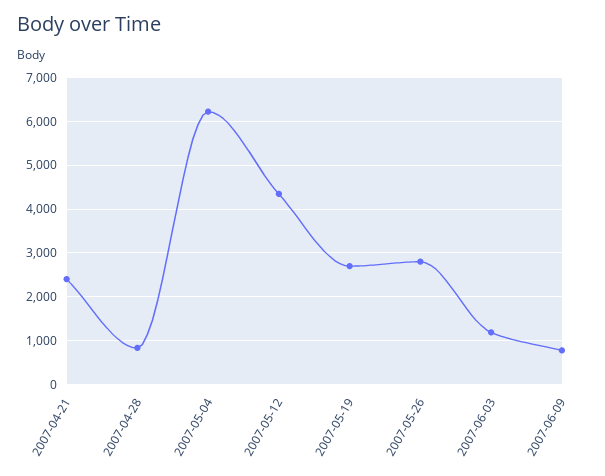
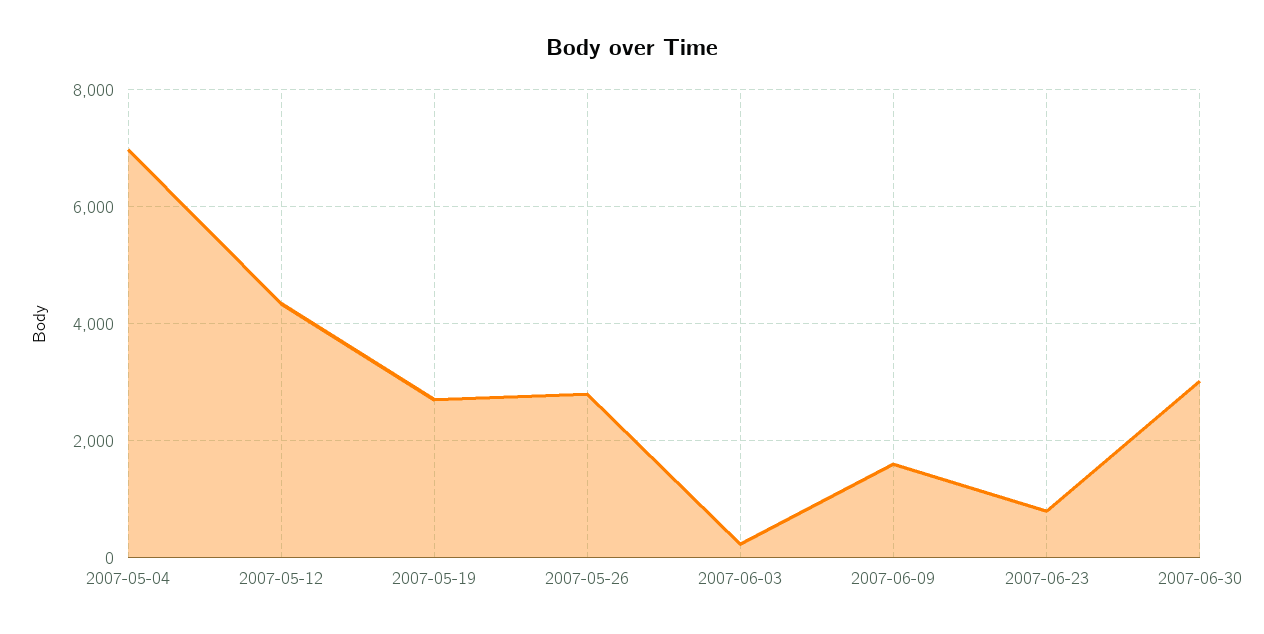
2007-04-21: 2400 -> none
2007-04-28: 800 -> none
2007-05-04: 6200 -> 7000
2007-06-03: 1200 -> 200
2007-06-09: 800 -> 1600
2007-06-23: none -> 800
2007-06-30: none -> 3000

